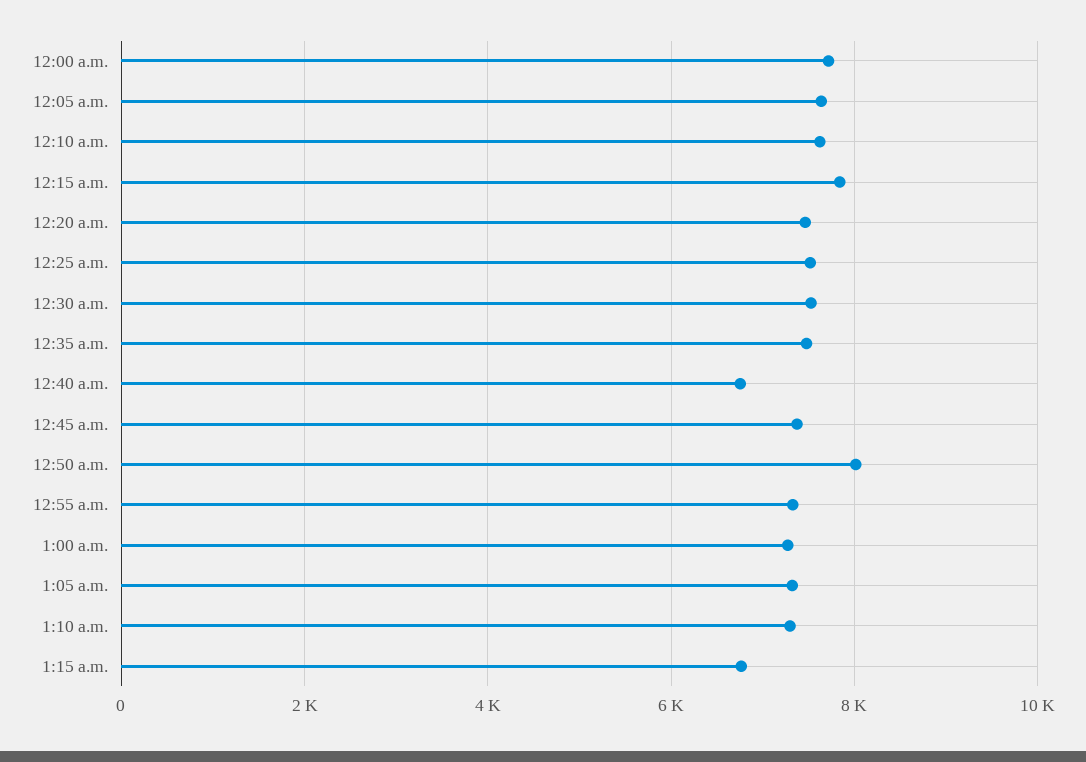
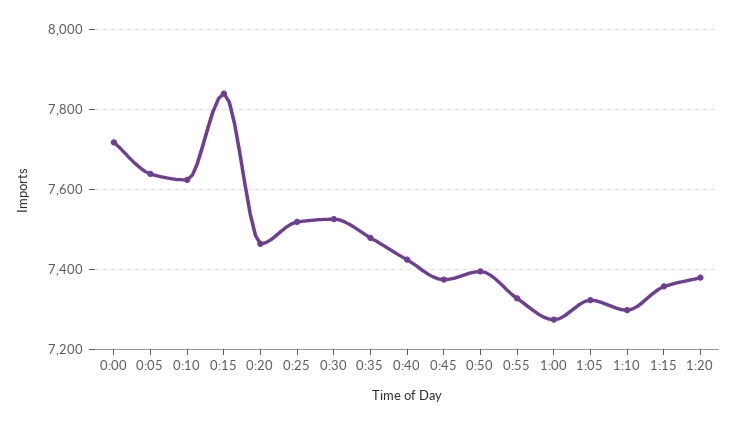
12:40 a.m.: 6800 -> 7420
12:50 a.m.: 8000 -> 7400
1:15 a.m.: 6800 -> 7360
1:20: none -> 7380

